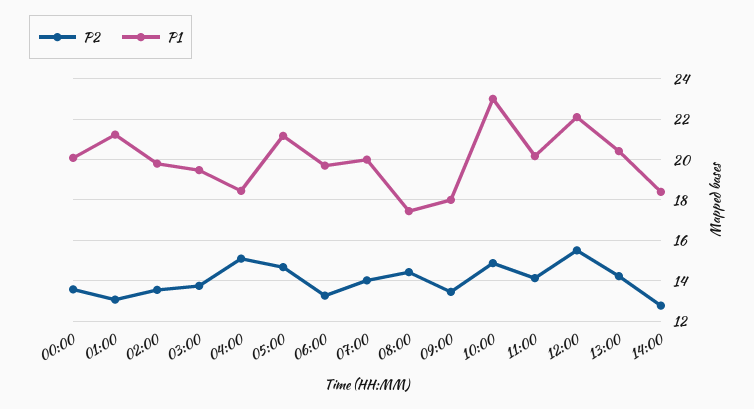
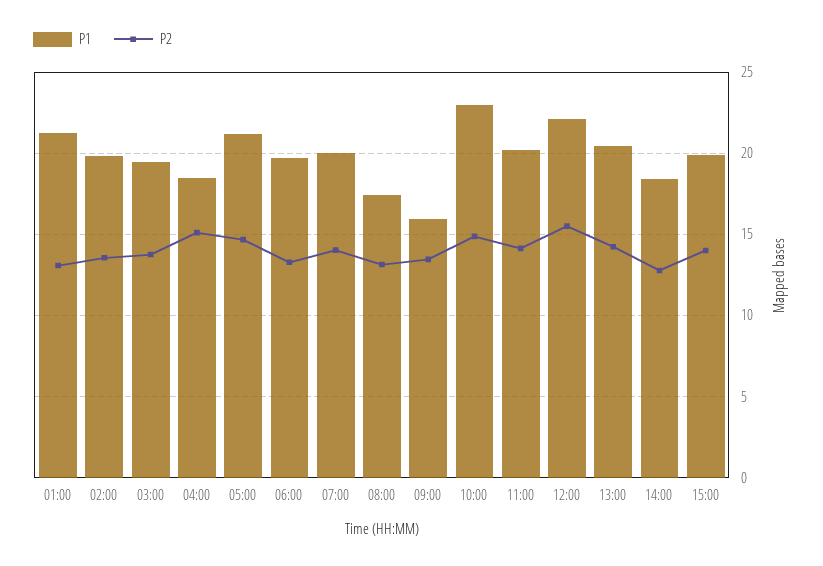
P2, 00:00: 13.5 -> none
P1, 00:00: 20 -> none
P2, 08:00: 14.5 -> 13
P1, 09:00: 18 -> 16
P1, 15:00: none -> 20
P2, 15:00: none -> 14

